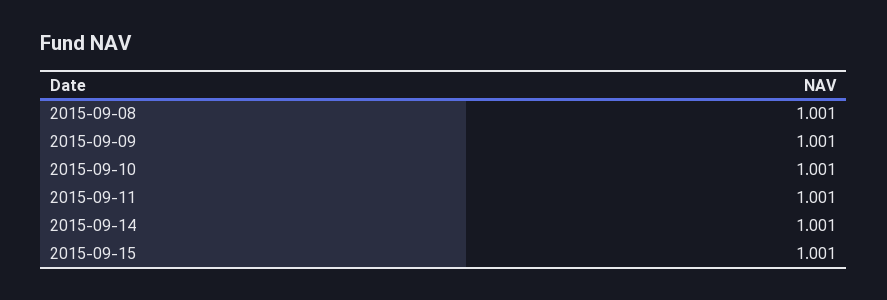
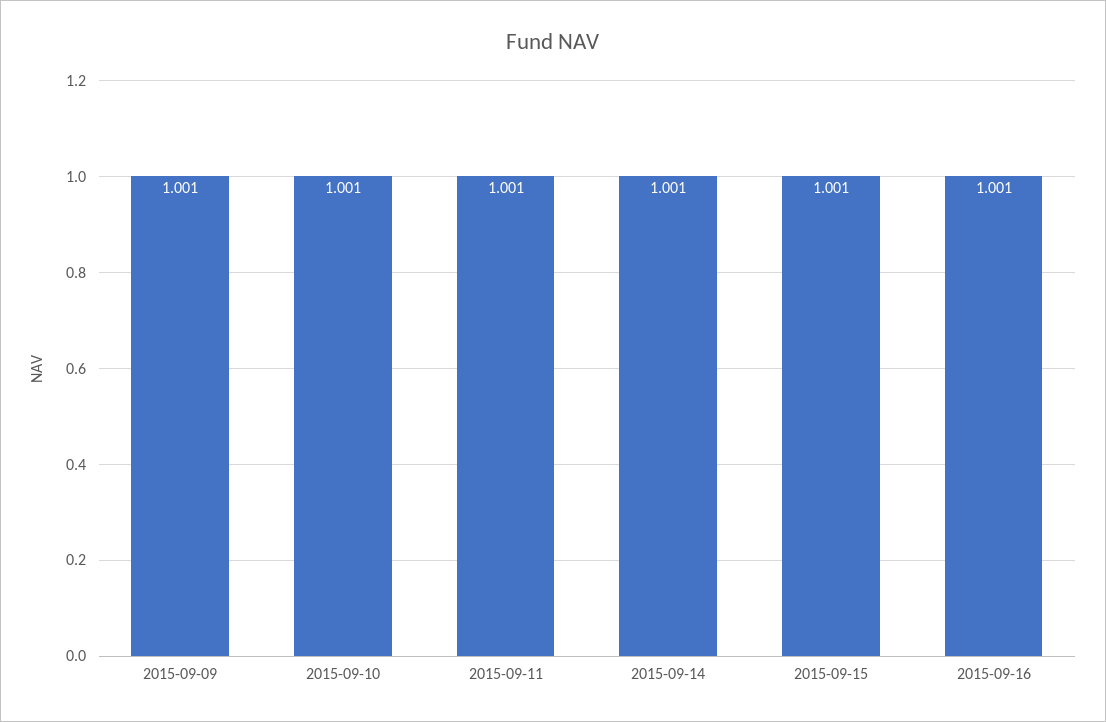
2015-09-08: 1.001 -> none
2015-09-16: none -> 1.001

